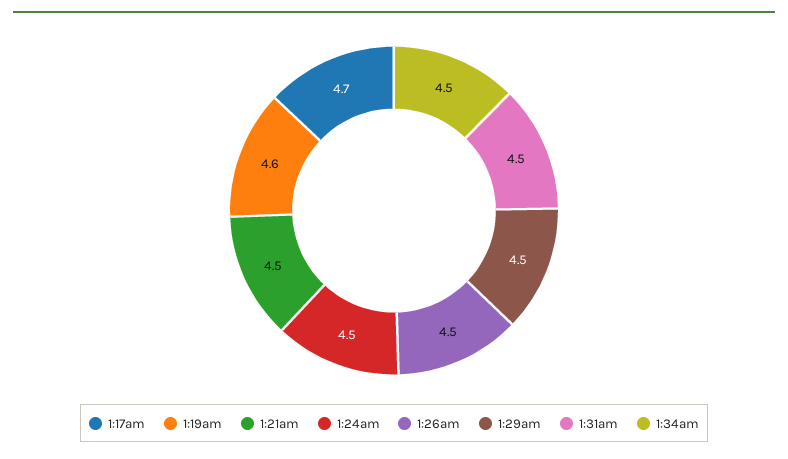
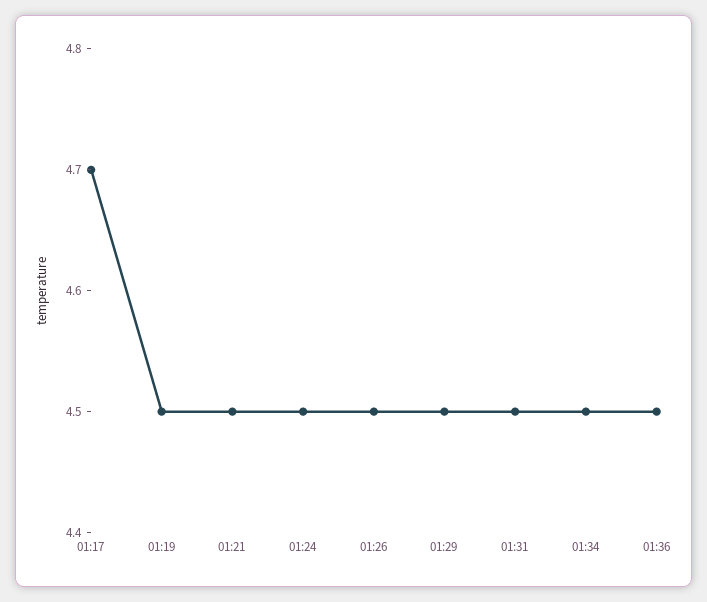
1:19am: 4.6 -> 4.5
01:36: none -> 4.5

